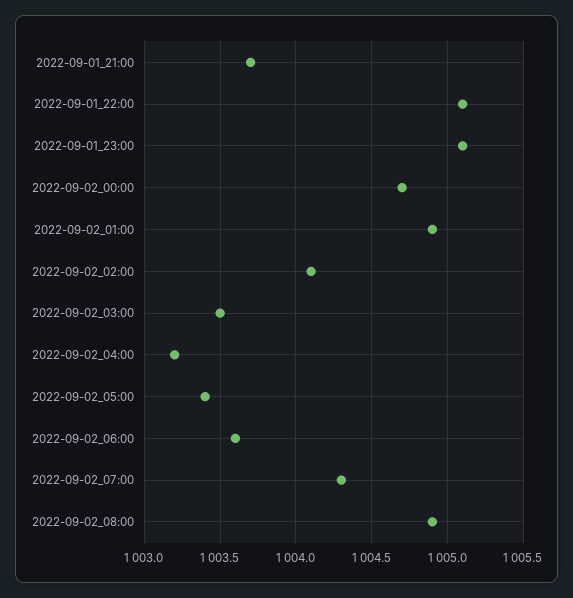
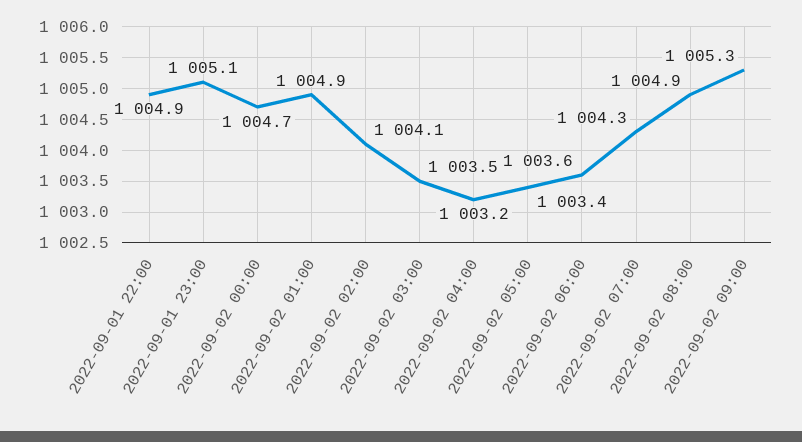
2022-09-01_21:00: 1003.7 -> none
2022-09-01_22:00: 1005.1 -> 1004.9
2022-09-02 09:00: none -> 1005.3

